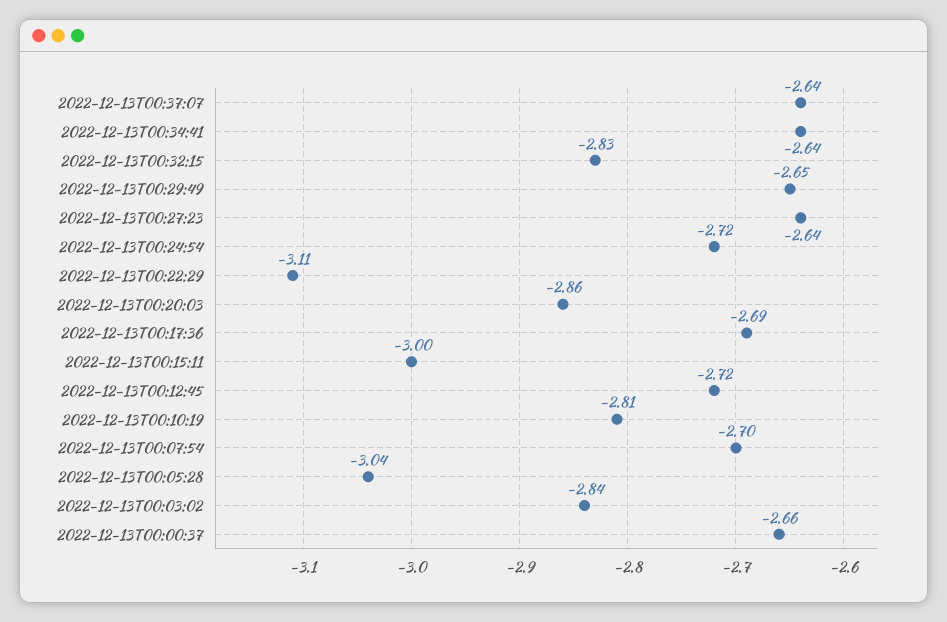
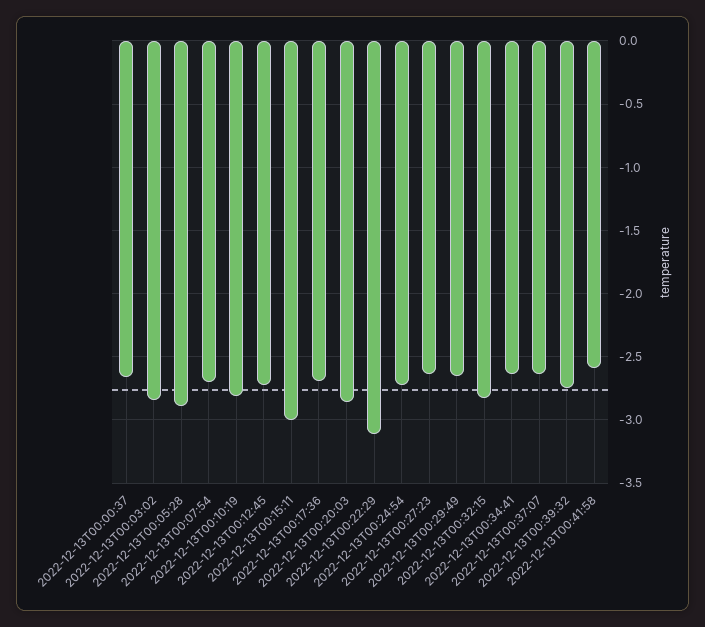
2022-12-13T00:05:28: -3.04 -> -2.9
2022-12-13T00:39:32: none -> -2.75
2022-12-13T00:41:58: none -> -2.6

